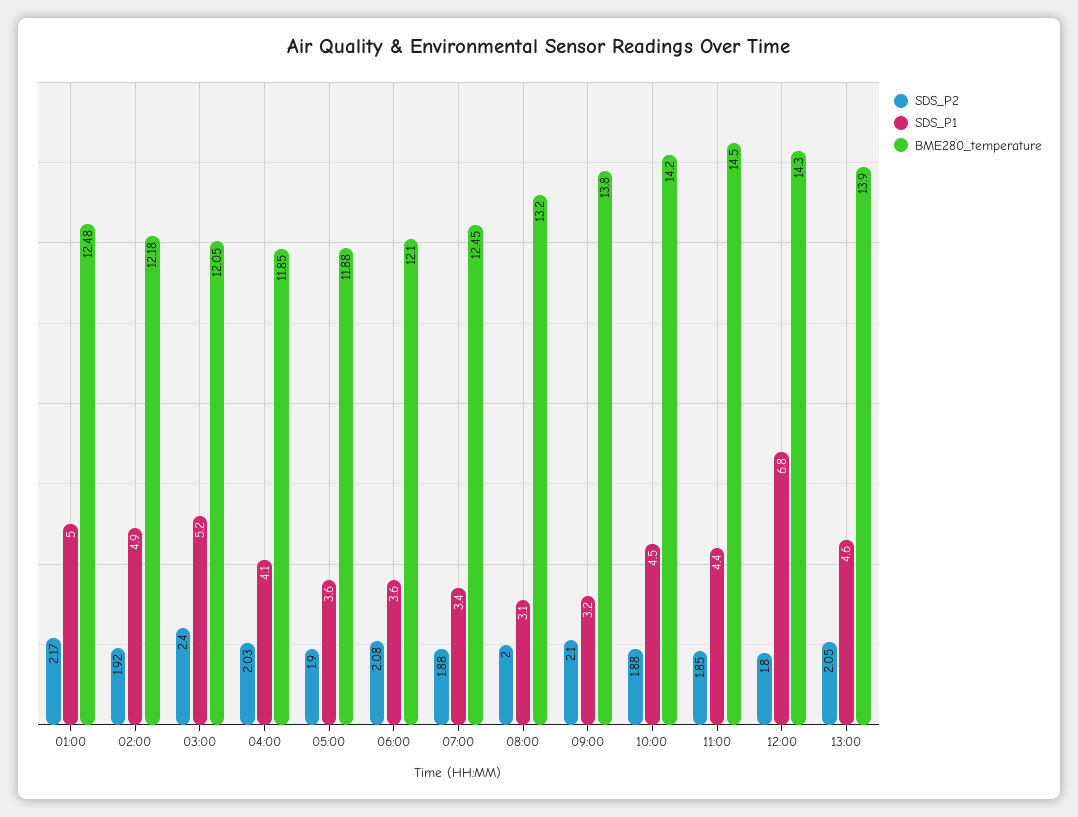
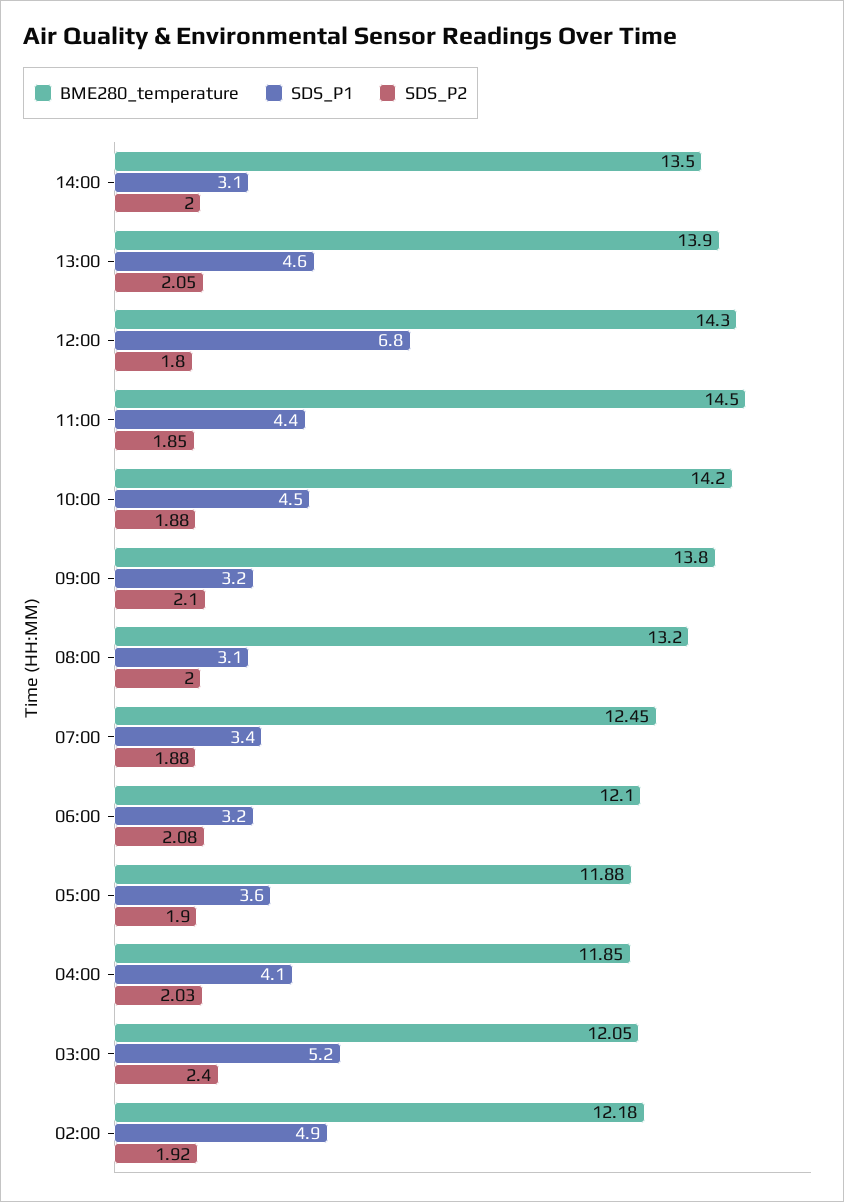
SDS_P2, 01:00: 2.17 -> none
SDS_P1, 01:00: 5 -> none
BME280_temperature, 01:00: 12.48 -> none
SDS_P1, 06:00: 3.6 -> 3.2
BME280_temperature, 14:00: none -> 13.5
SDS_P1, 14:00: none -> 3.1
SDS_P2, 14:00: none -> 2

